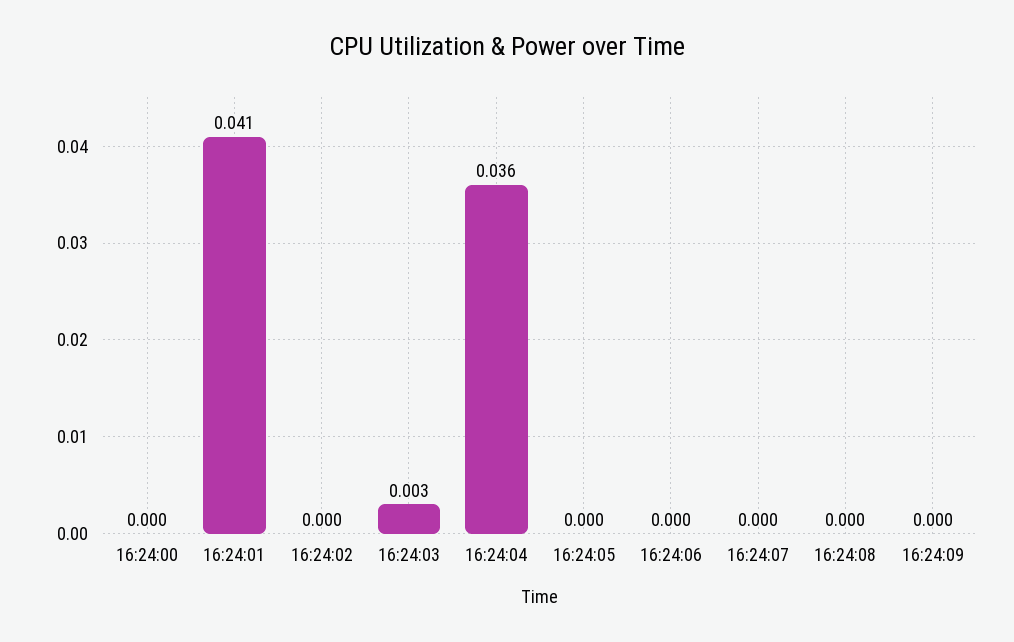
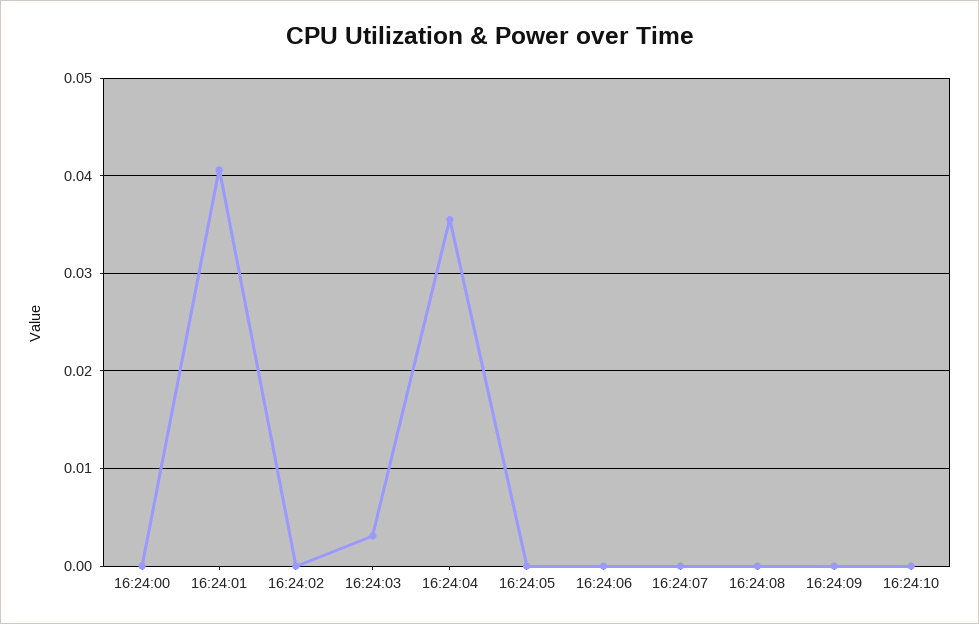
16:24:10: none -> 0

